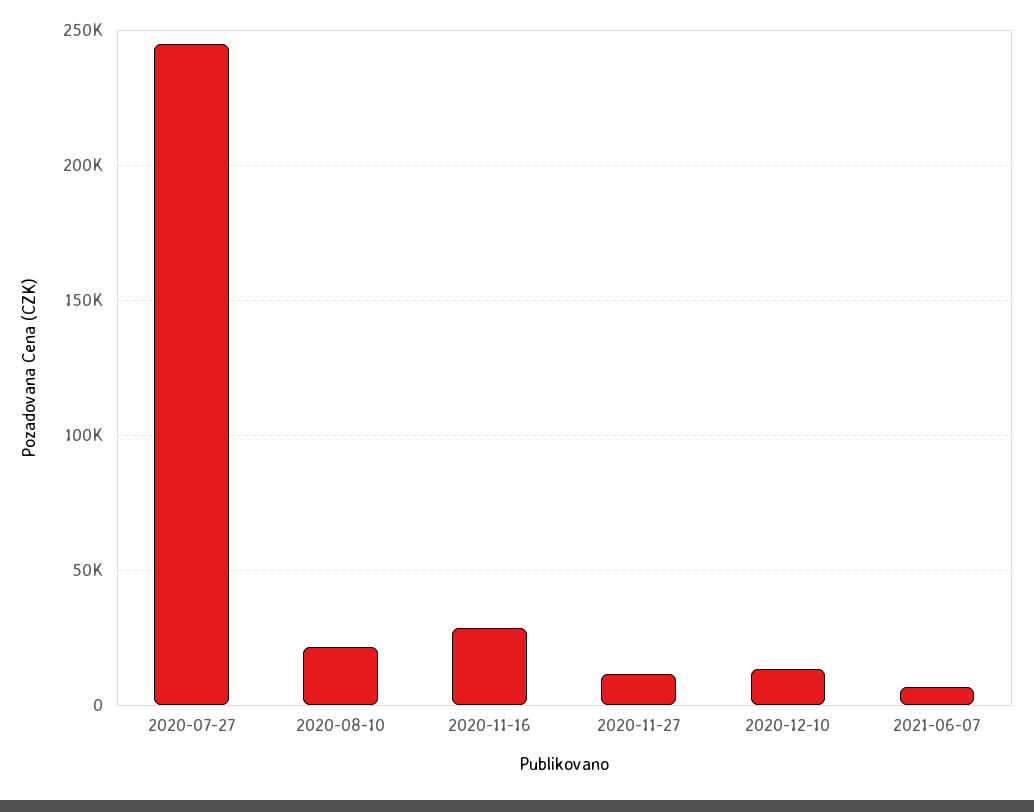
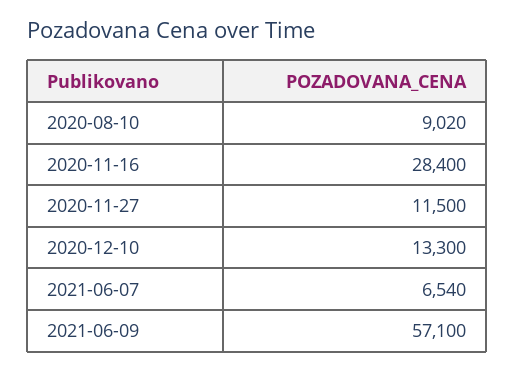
2020-07-27: 245000 -> none
2020-08-10: 20000 -> 9020
2021-06-09: none -> 57100

